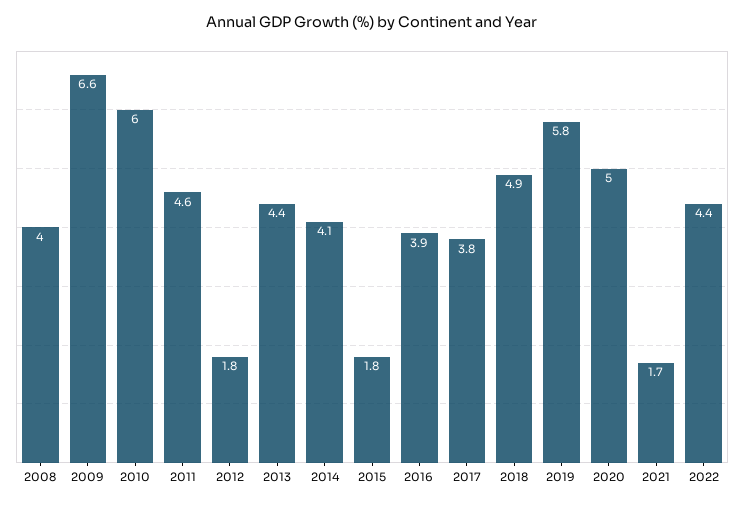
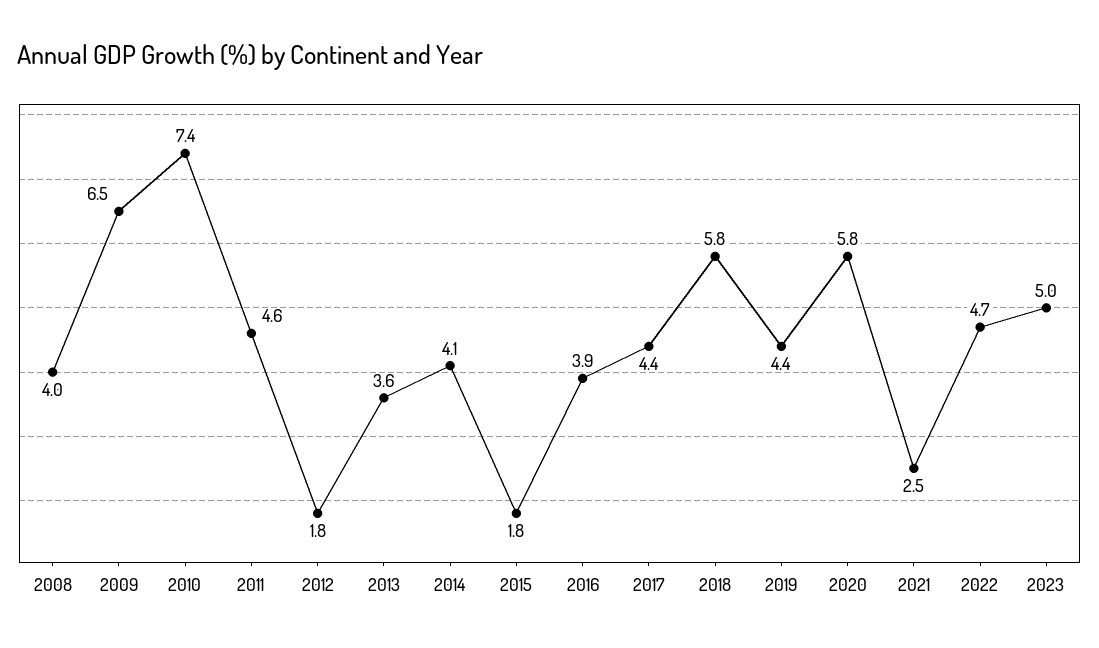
2009: 6.6 -> 6.5
2010: 6 -> 7.4
2013: 4.4 -> 3.6
2017: 3.8 -> 4.4
2018: 4.9 -> 5.8
2019: 5.8 -> 4.4
2020: 5 -> 5.8
2021: 1.7 -> 2.5
2022: 4.4 -> 4.7
2023: none -> 5

